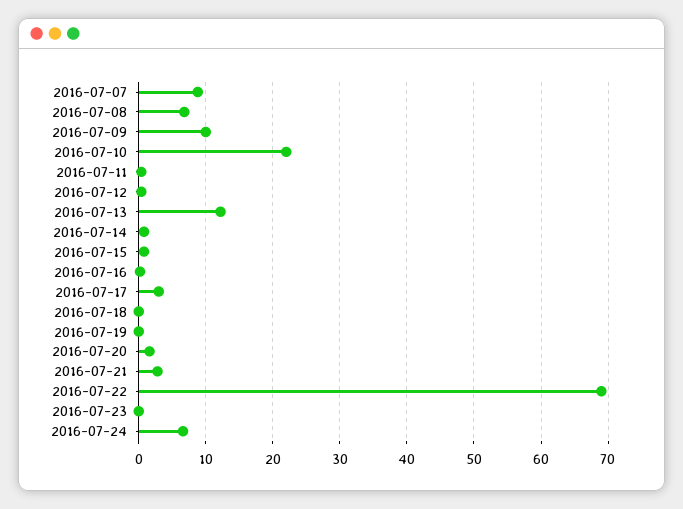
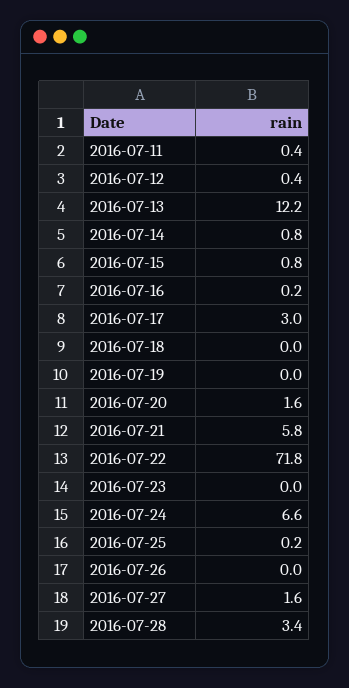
2016-07-07: 9 -> none
2016-07-08: 7 -> none
2016-07-09: 10 -> none
2016-07-10: 22 -> none
2016-07-21: 3 -> 5.8
2016-07-22: 69 -> 71.8
2016-07-25: none -> 0.2
2016-07-26: none -> 0
2016-07-27: none -> 1.6
2016-07-28: none -> 3.4

